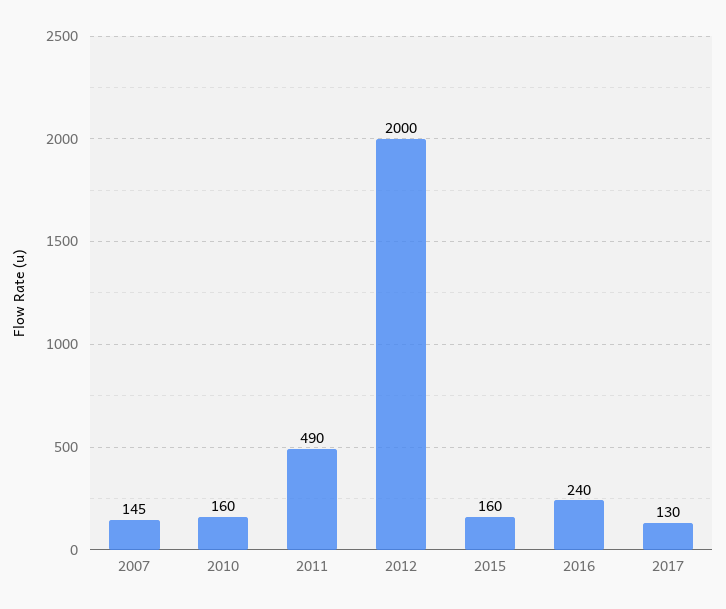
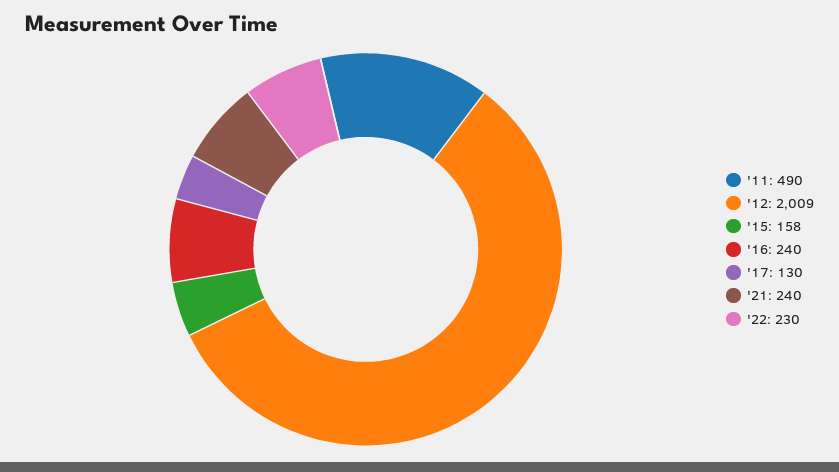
2007: 145 -> none
2010: 160 -> none
2012: 2000 -> 2009
2015: 160 -> 158
'21: none -> 240
'22: none -> 230

